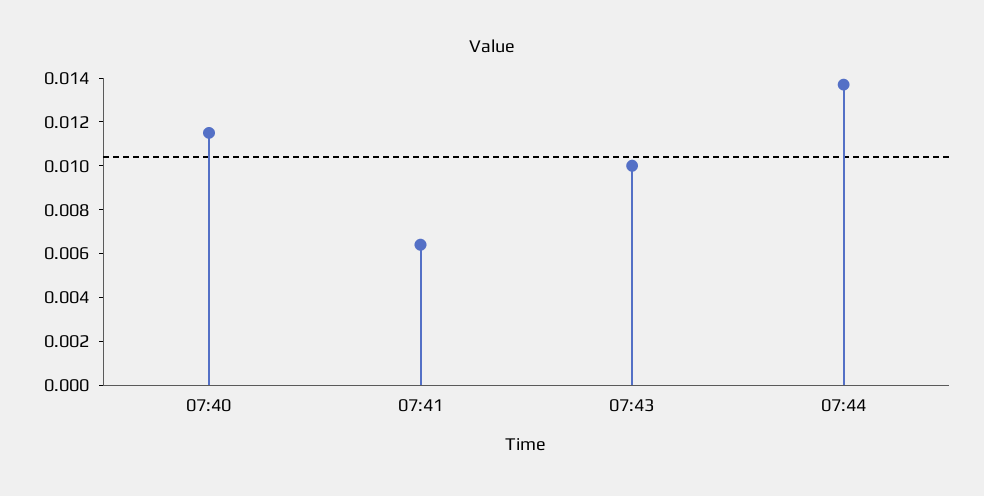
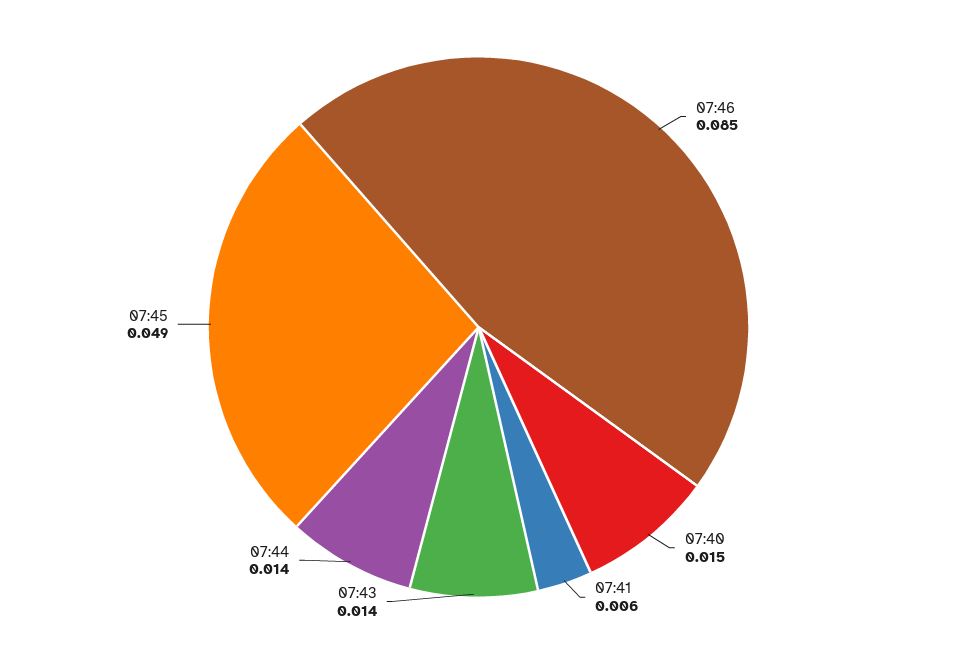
07:40: 0.0115 -> 0.015
07:43: 0.01 -> 0.014
07:46: none -> 0.085
07:45: none -> 0.049

